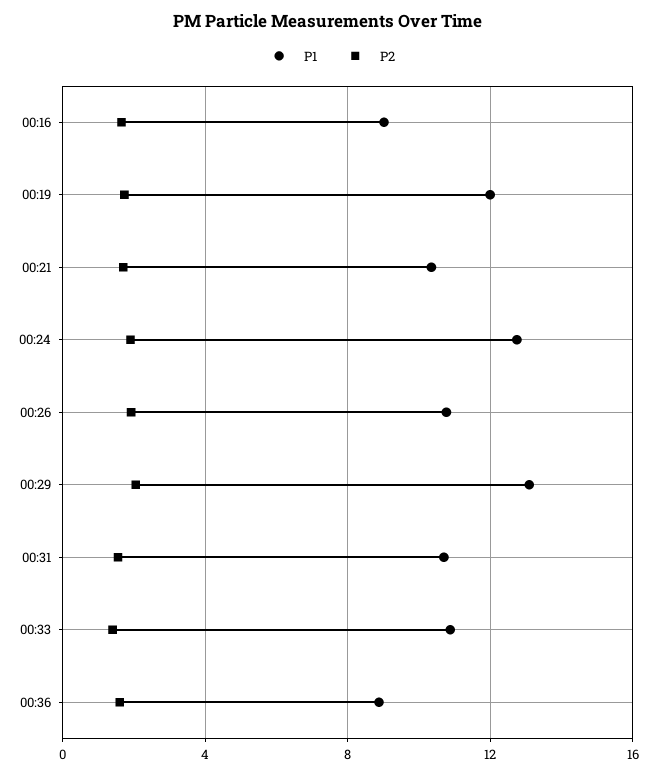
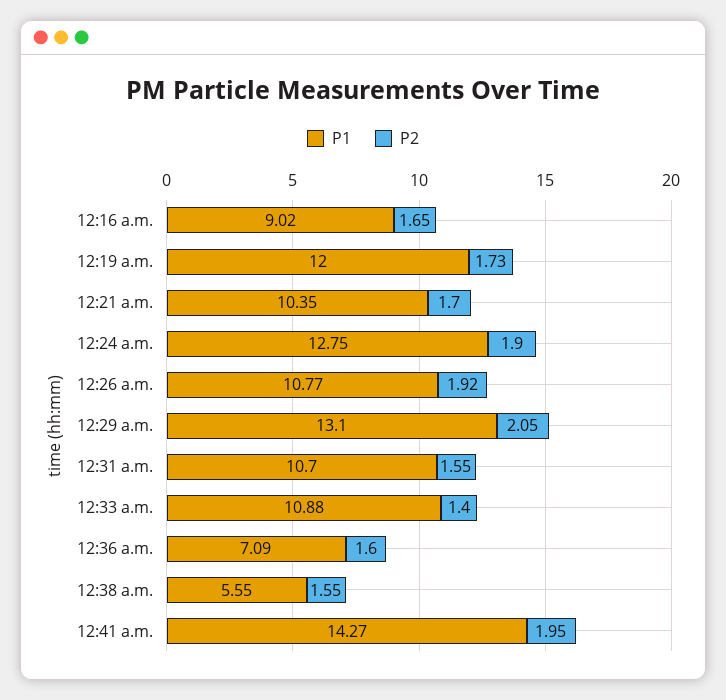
P1, 00:36: 9 -> 7.09
P1, 12:38 a.m.: none -> 5.55
P2, 12:38 a.m.: none -> 1.55
P1, 12:41 a.m.: none -> 14.27
P2, 12:41 a.m.: none -> 1.95

